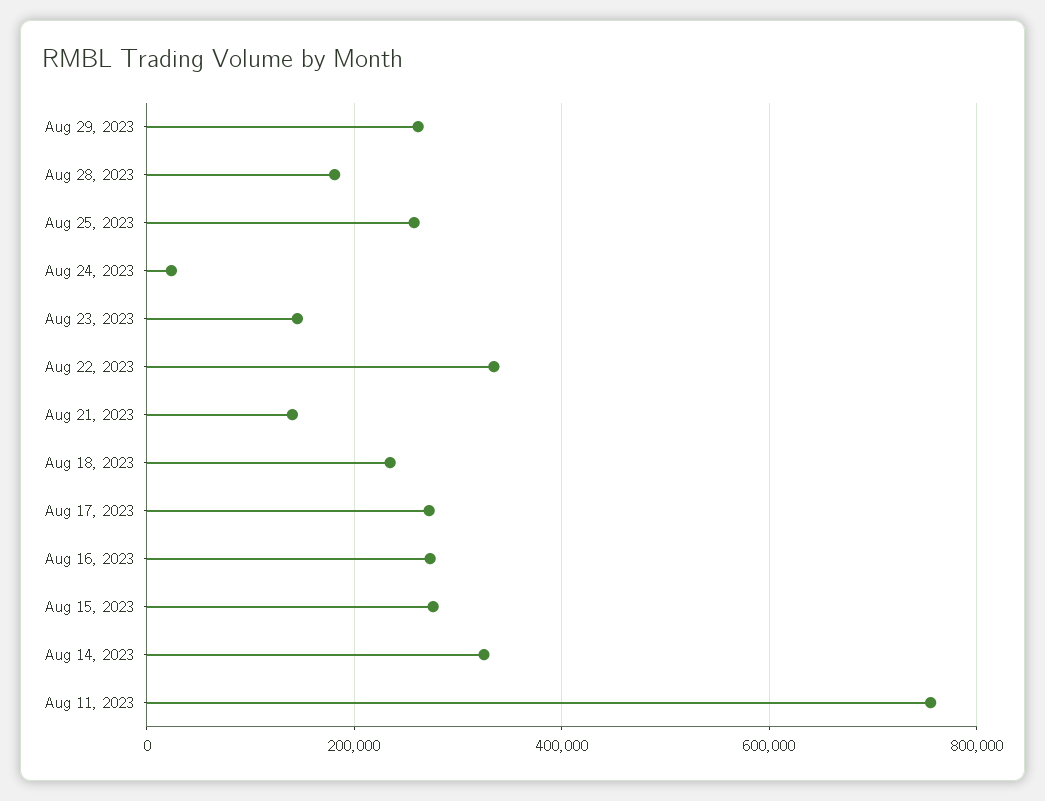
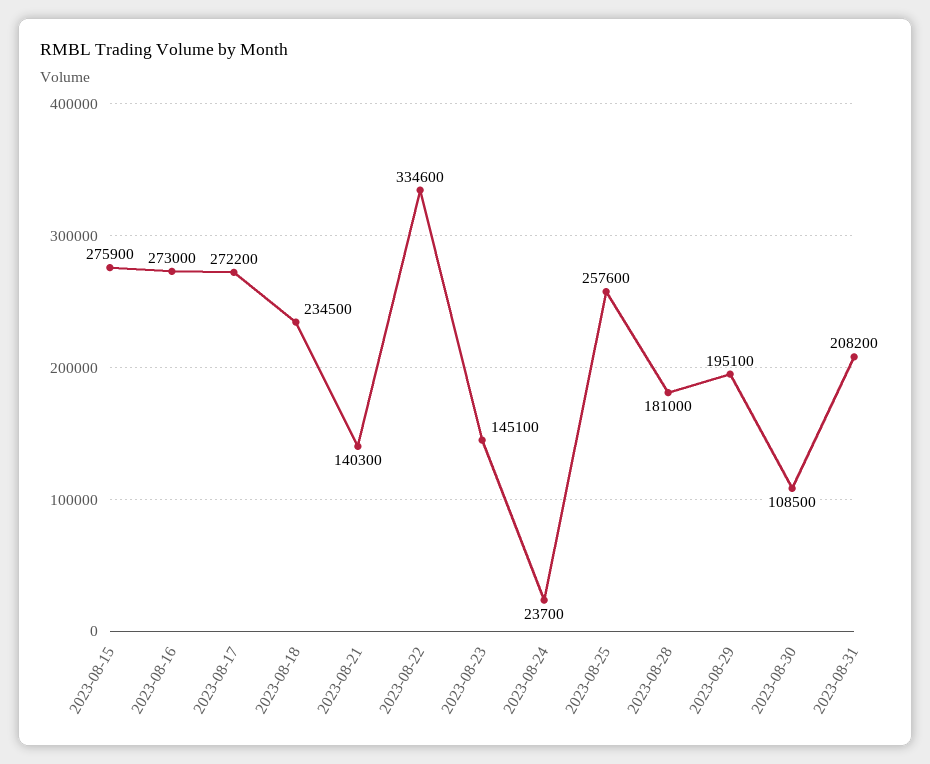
Aug 29, 2023: 260000 -> 195100
Aug 14, 2023: 320000 -> none
Aug 11, 2023: 760000 -> none
2023-08-30: none -> 108500
2023-08-31: none -> 208200

